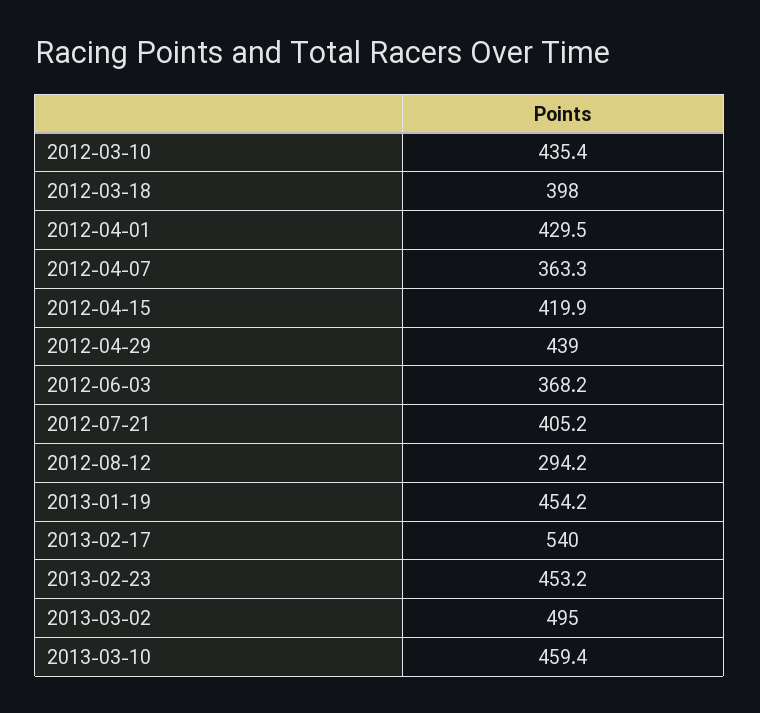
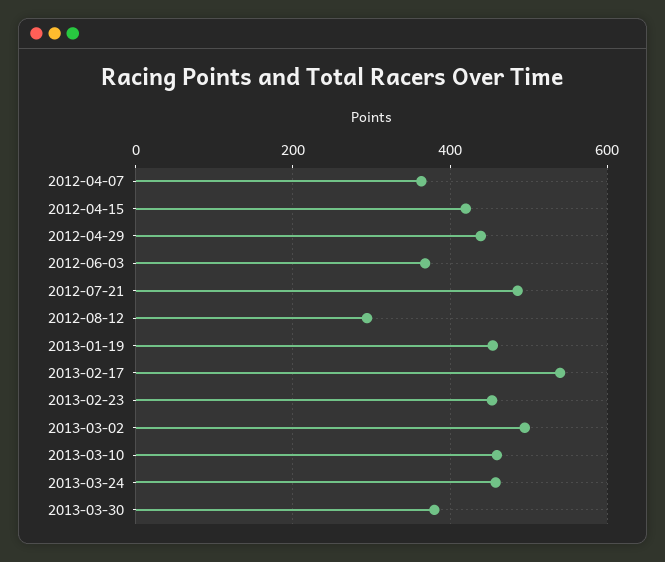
2012-03-10: 435.4 -> none
2012-03-18: 398 -> none
2012-04-01: 429.5 -> none
2012-07-21: 405.2 -> 480
2013-03-24: none -> 460
2013-03-30: none -> 380

